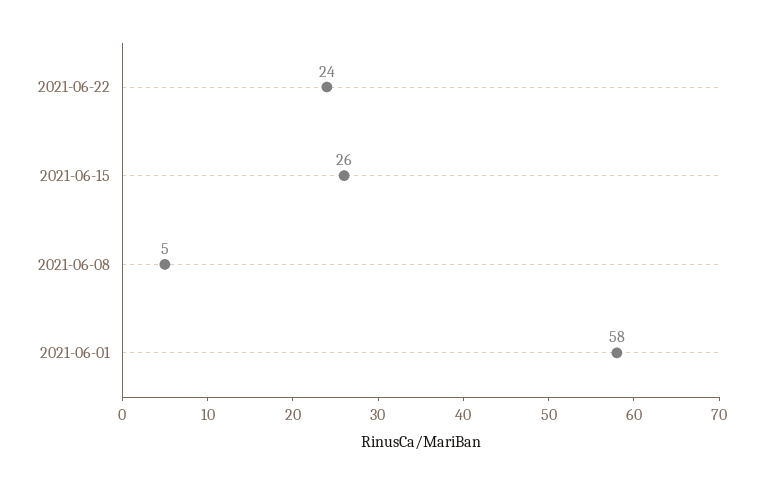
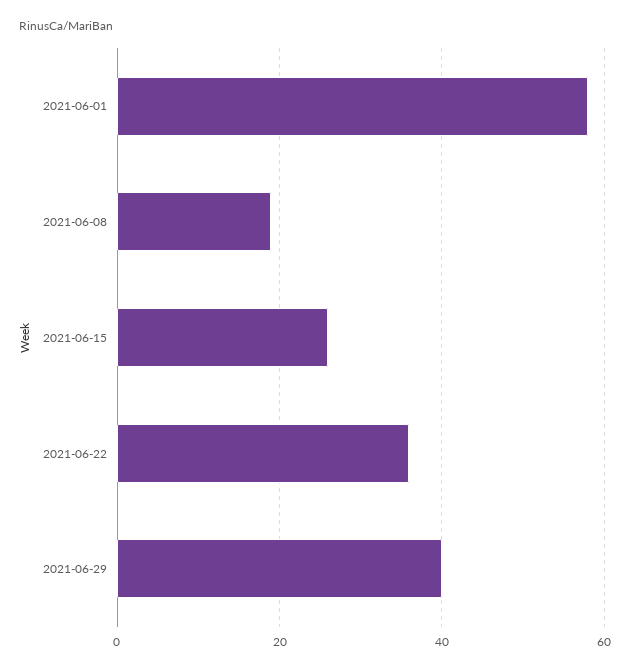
2021-06-22: 24 -> 35
2021-06-08: 5 -> 20
2021-06-29: none -> 40

